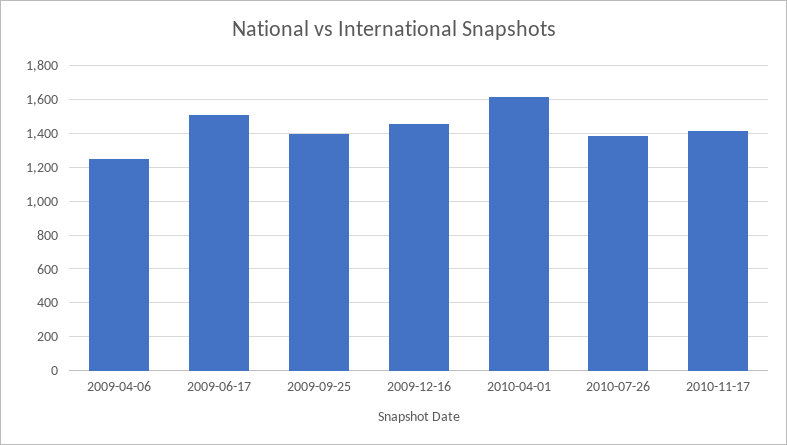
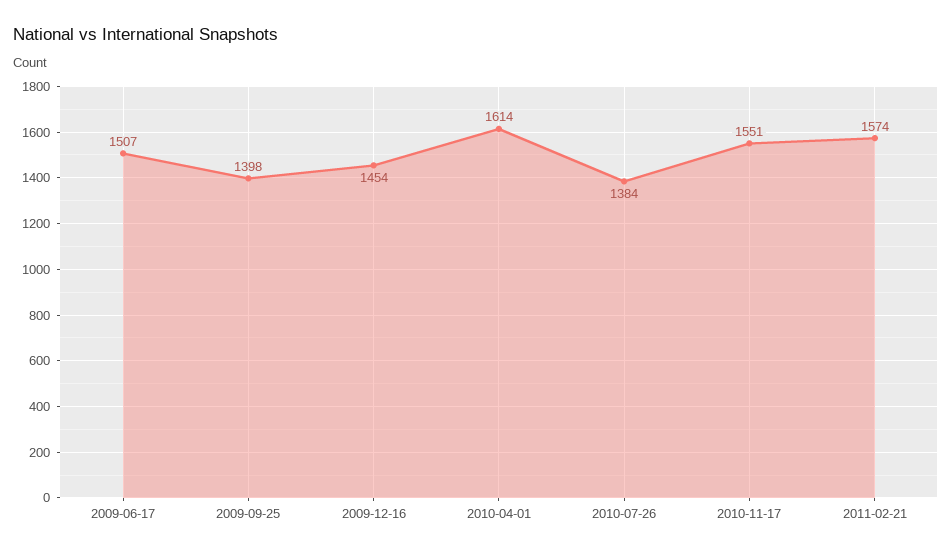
2009-04-06: 1250 -> none
2010-11-17: 1400 -> 1551
2011-02-21: none -> 1574

